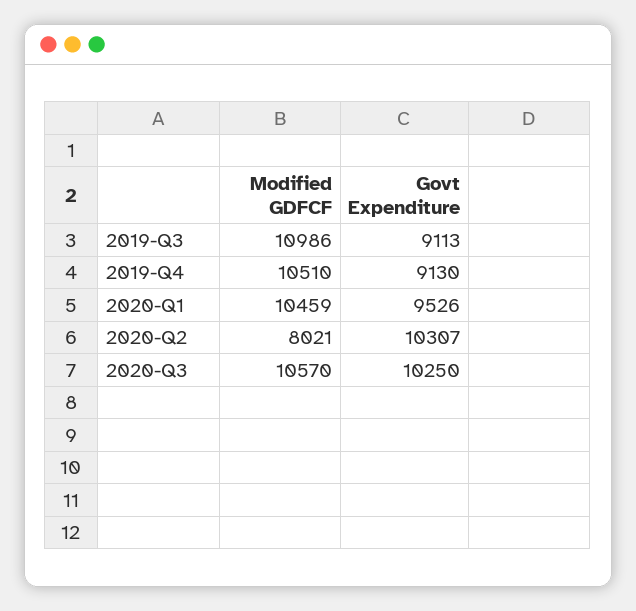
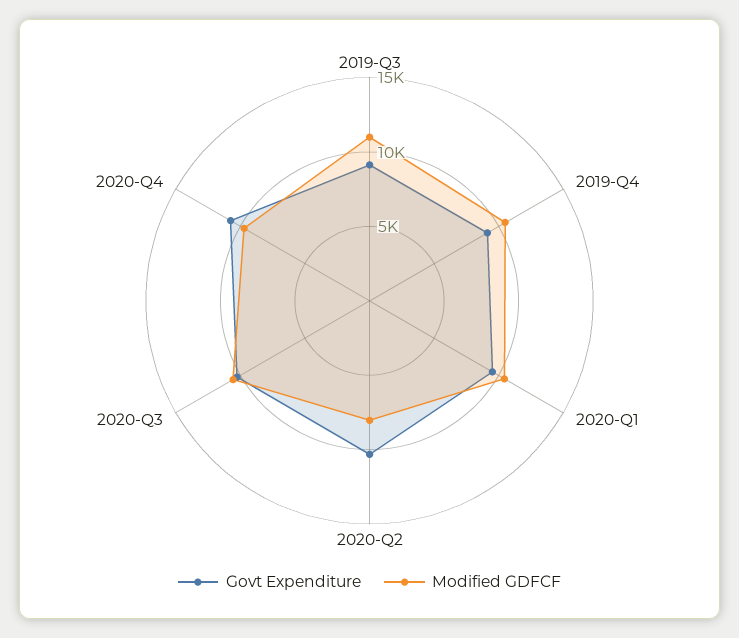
Govt Expenditure, 2020-Q4: none -> 11000
Modified GDFCF, 2020-Q4: none -> 10000

